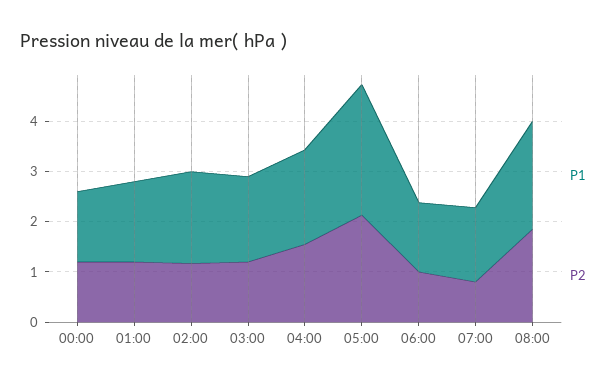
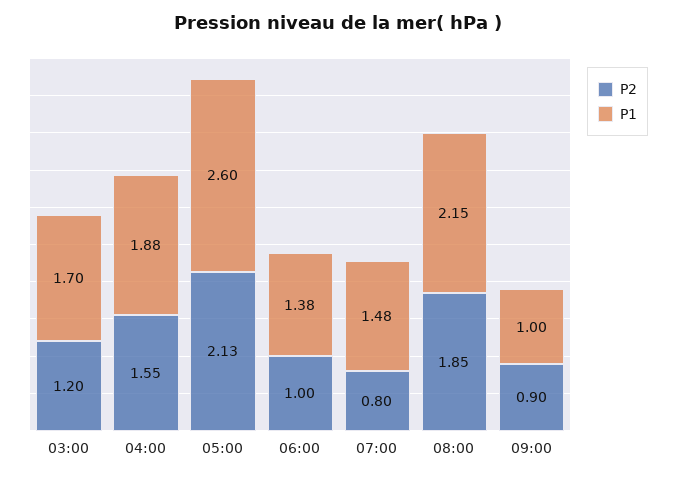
P1, 00:00: 1.4 -> none
P2, 00:00: 1.2 -> none
P1, 01:00: 1.6 -> none
P2, 01:00: 1.2 -> none
P1, 02:00: 1.8 -> none
P2, 02:00: 1.2 -> none
P2, 09:00: none -> 0.9
P1, 09:00: none -> 1

